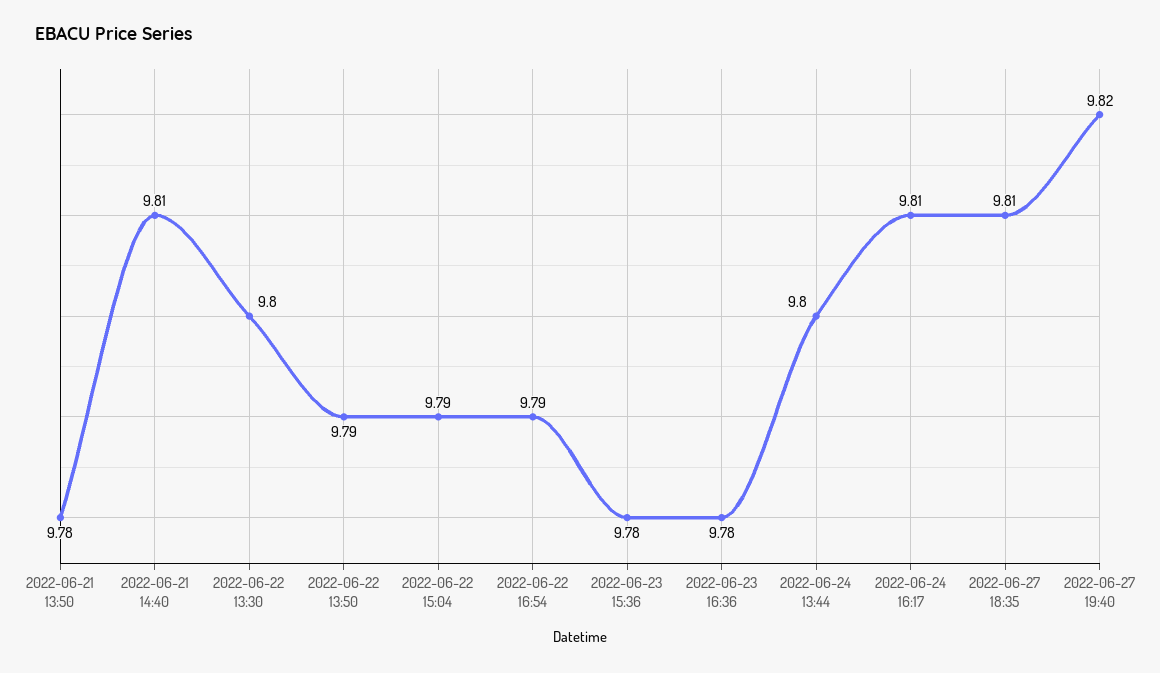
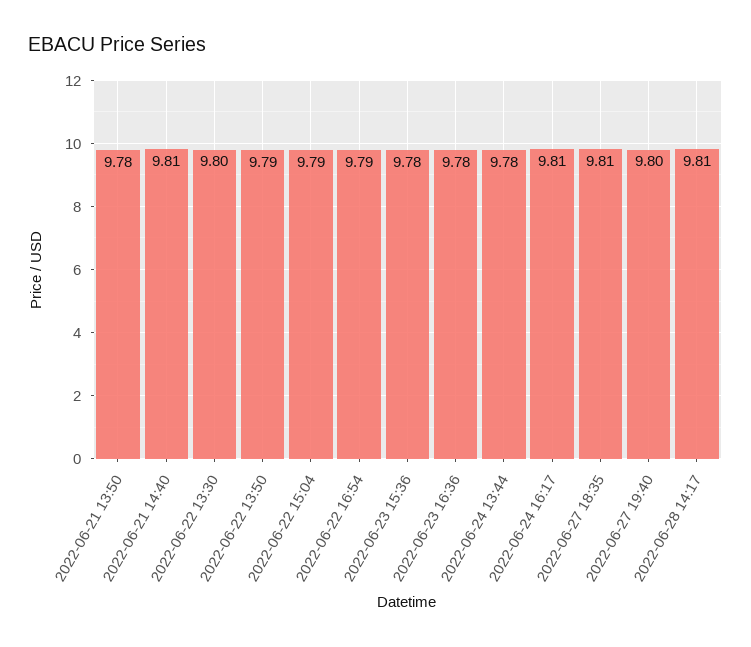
2022-06-24 13:44: 9.8 -> 9.78
2022-06-27 19:40: 9.82 -> 9.8
2022-06-28 14:17: none -> 9.81

